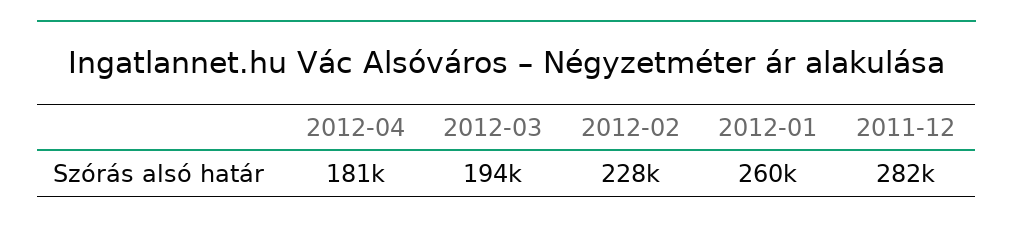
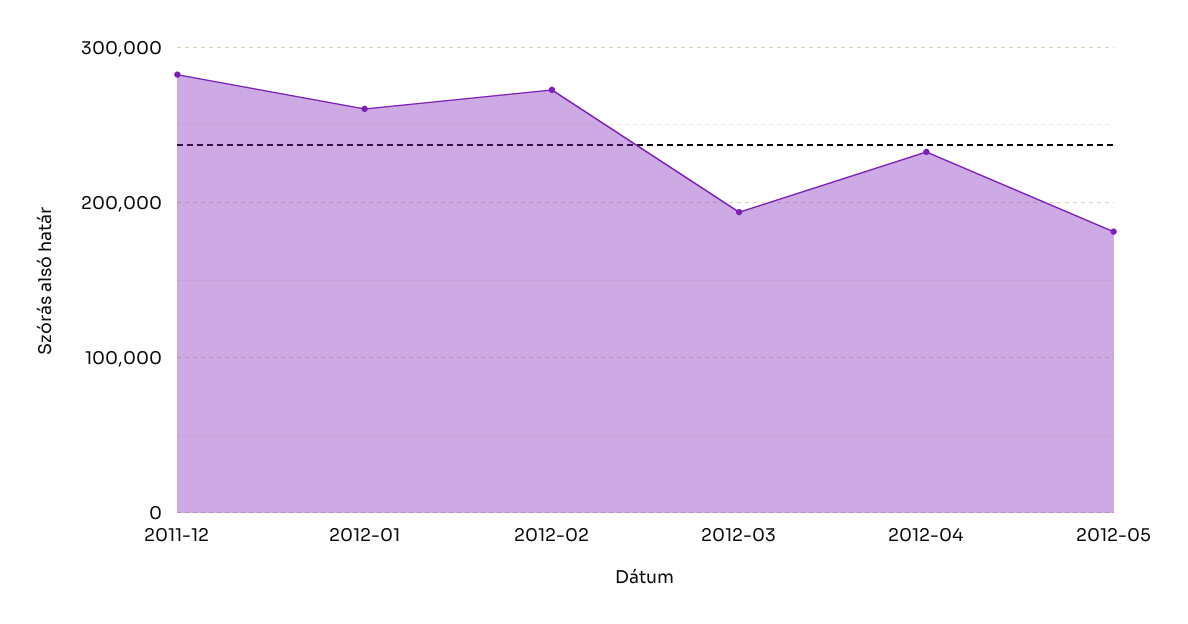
2012-04: 181000 -> 230000
2012-02: 228000 -> 270000
2012-05: none -> 180000

